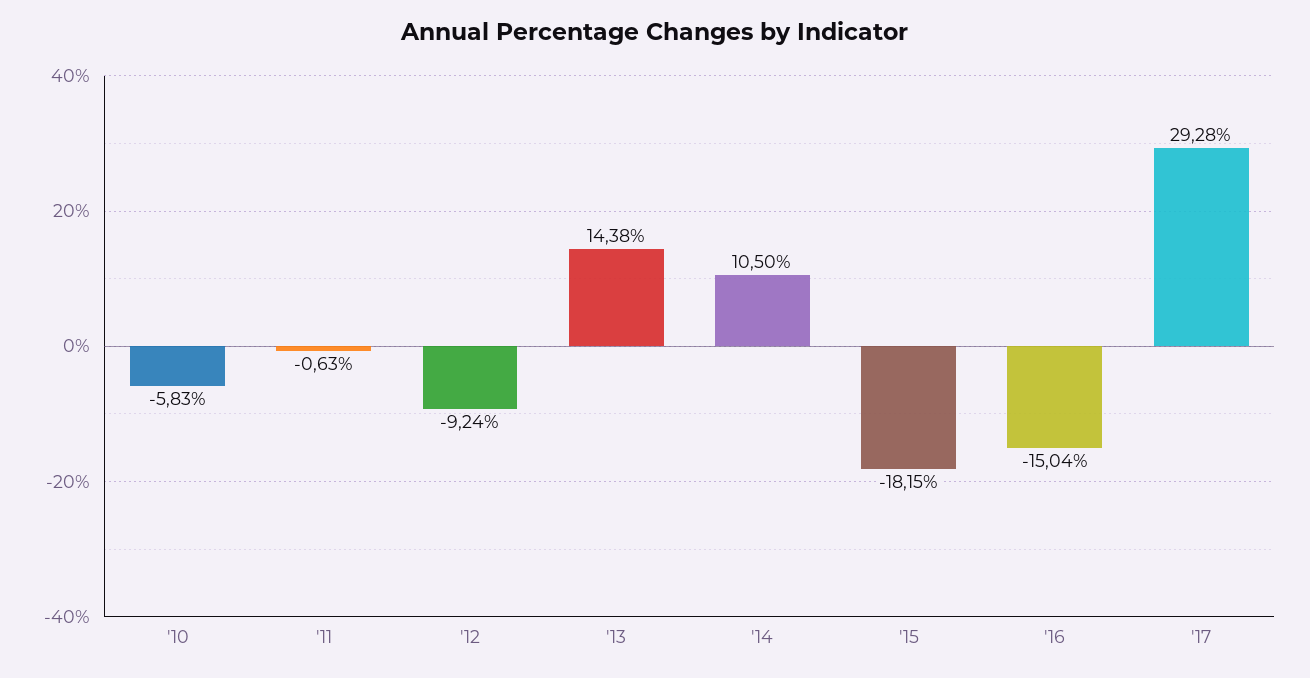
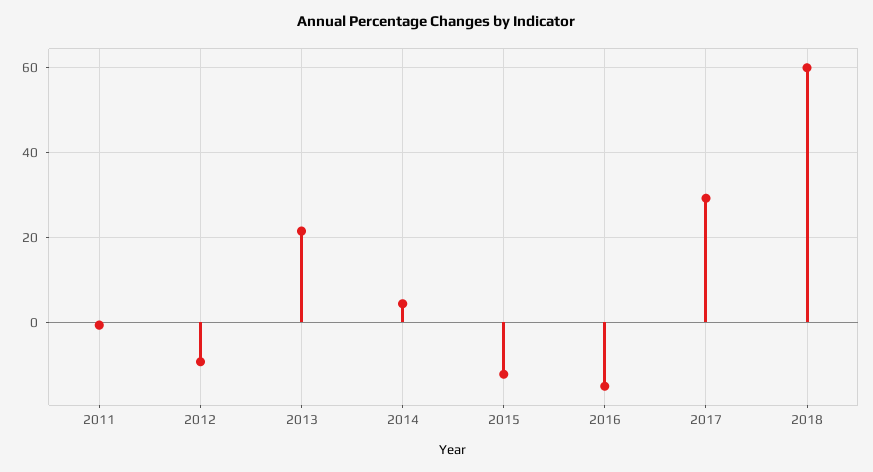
'10: -5.83 -> none
'13: 14.38 -> 22
'14: 10.5 -> 4
'15: -18.15 -> -12
2018: none -> 60

